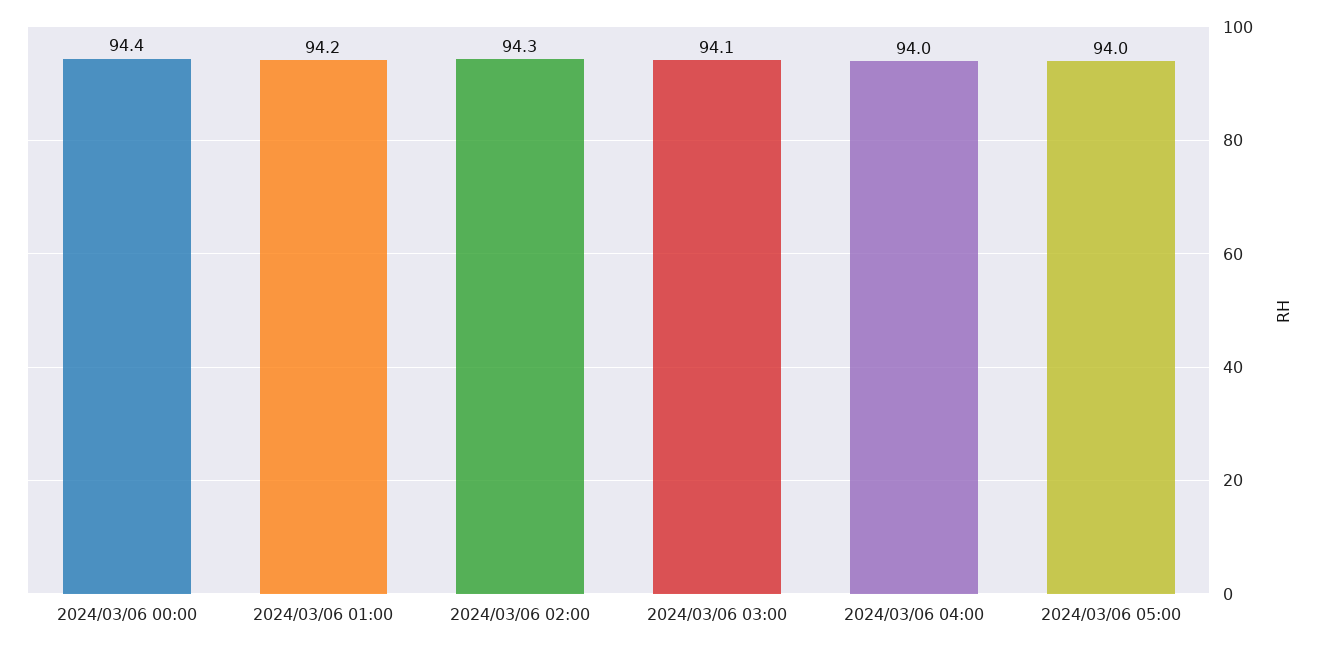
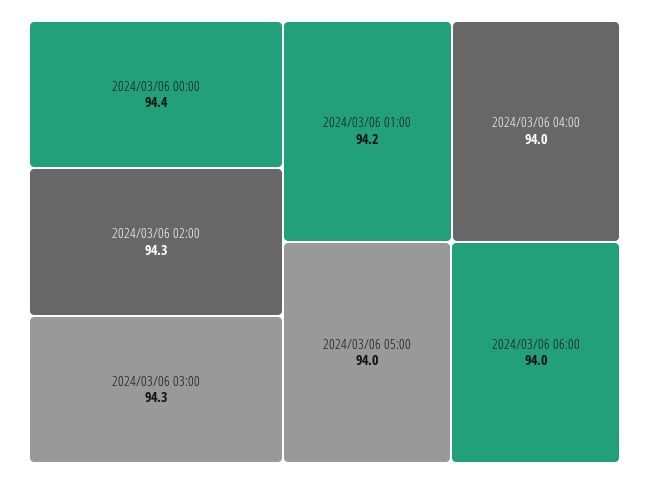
2024/03/06 03:00: 94.1 -> 94.3
2024/03/06 06:00: none -> 94

